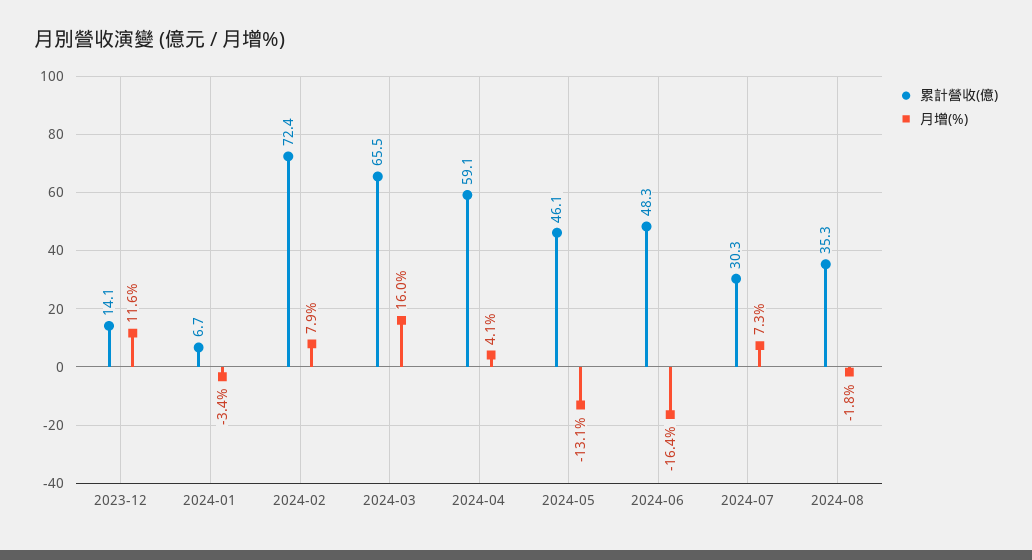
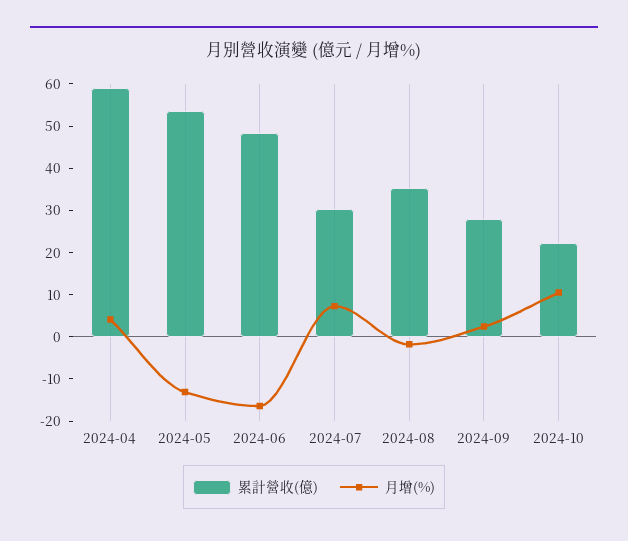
累計營收(億), 2023-12: 14.1 -> none
月增(%), 2023-12: 11.6 -> none
累計營收(億), 2024-01: 6.7 -> none
月增(%), 2024-01: -3.4 -> none
累計營收(億), 2024-02: 72.4 -> none
月增(%), 2024-02: 7.9 -> none
累計營收(億), 2024-03: 65.5 -> none
月增(%), 2024-03: 16 -> none
累計營收(億), 2024-05: 46.1 -> 54
累計營收(億), 2024-09: none -> 28
月增(%), 2024-09: none -> 2
累計營收(億), 2024-10: none -> 22
月增(%), 2024-10: none -> 10

